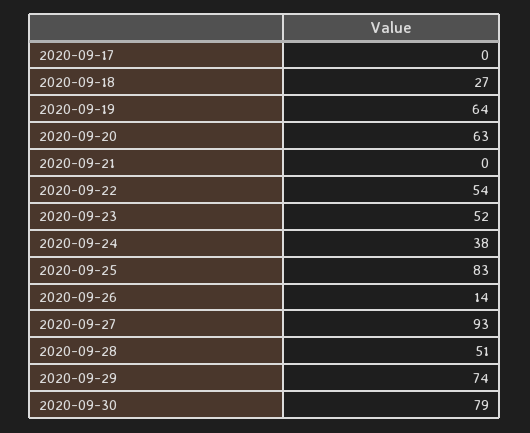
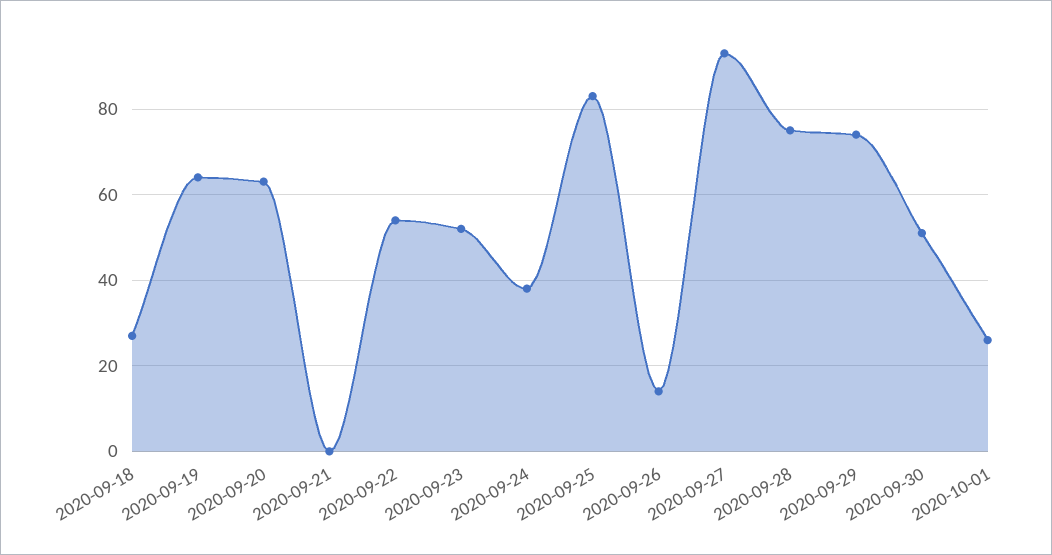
2020-09-17: 0 -> none
2020-09-28: 51 -> 75
2020-09-30: 79 -> 50
2020-10-01: none -> 25

